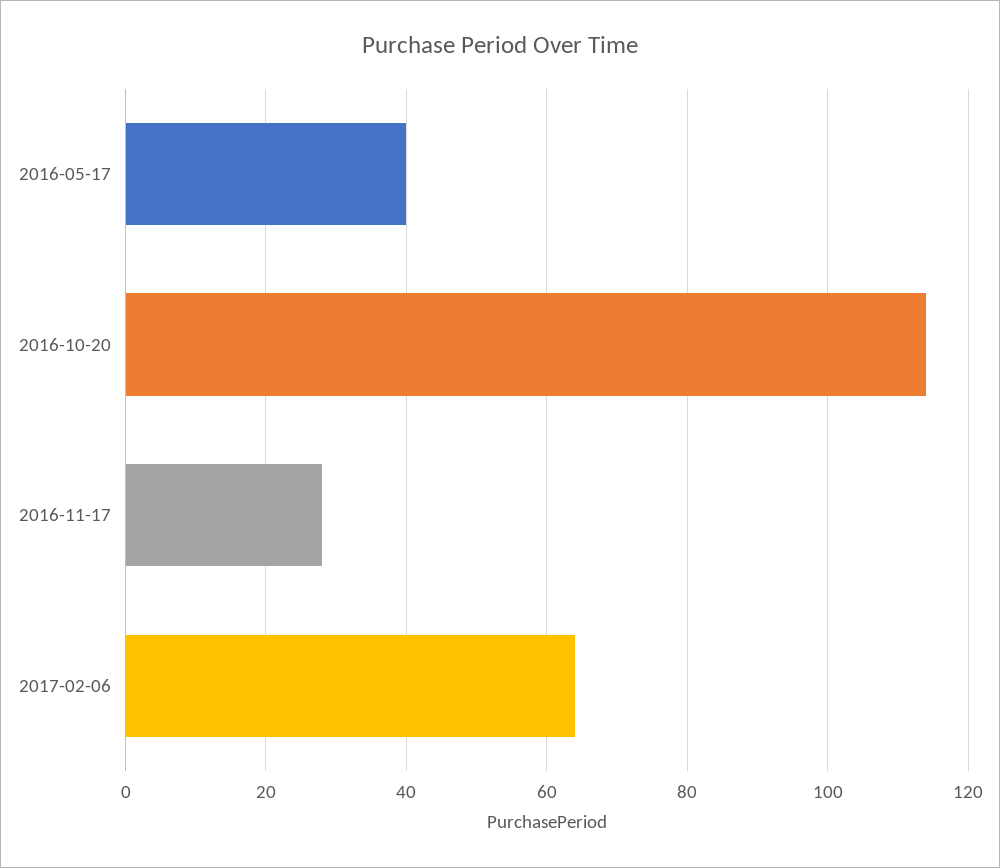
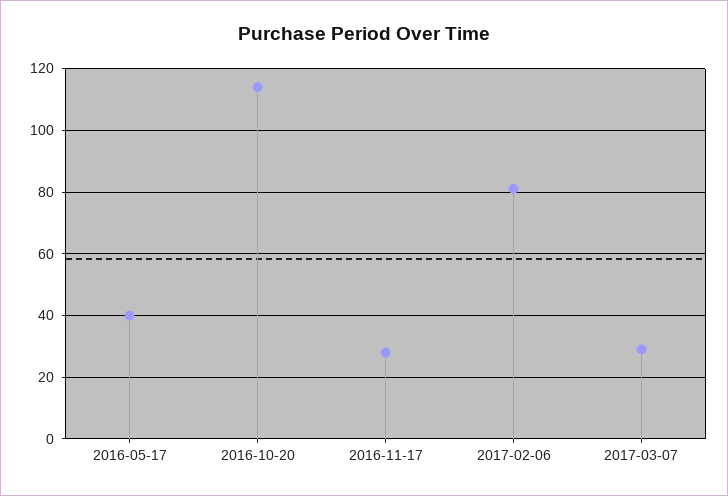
2017-02-06: 65 -> 80
2017-03-07: none -> 30

